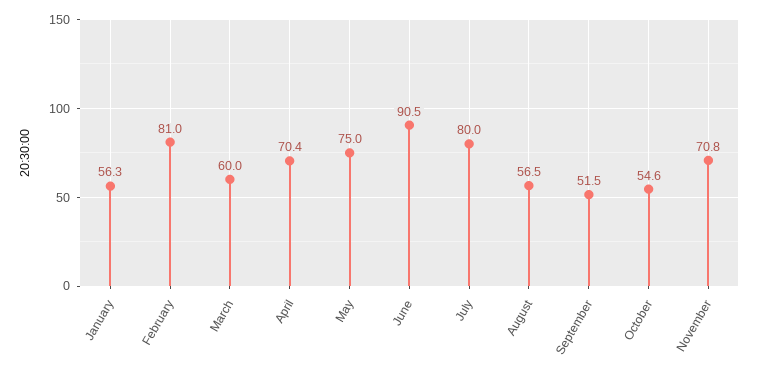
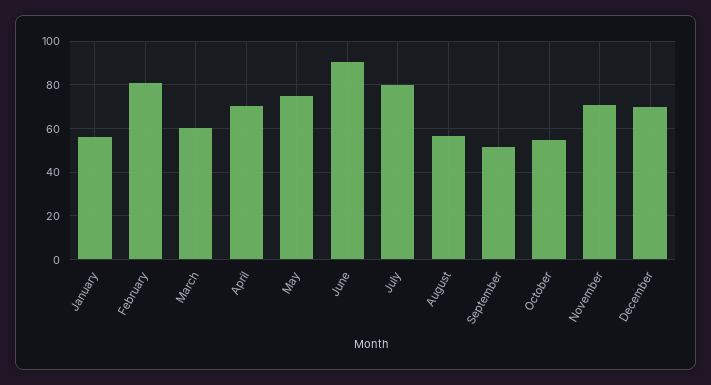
December: none -> 70

